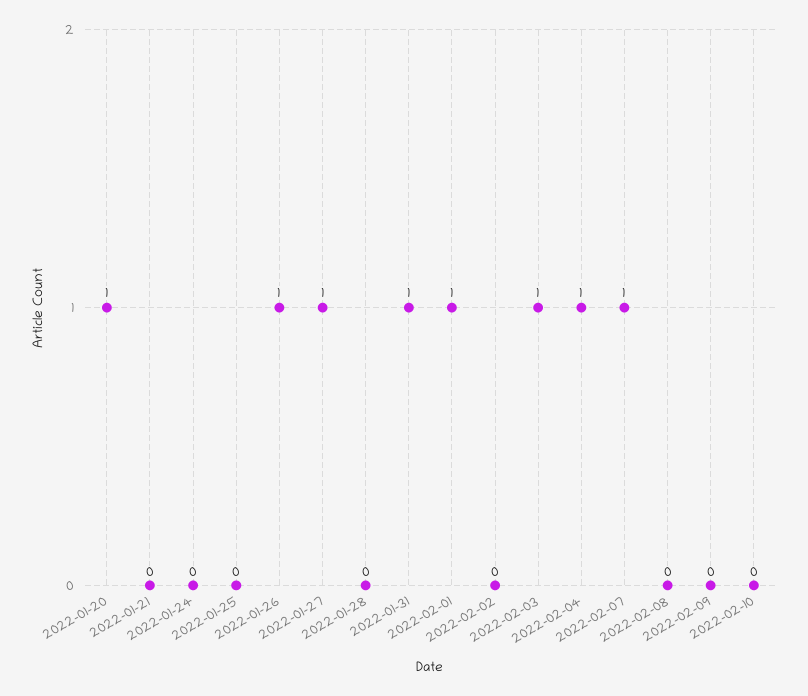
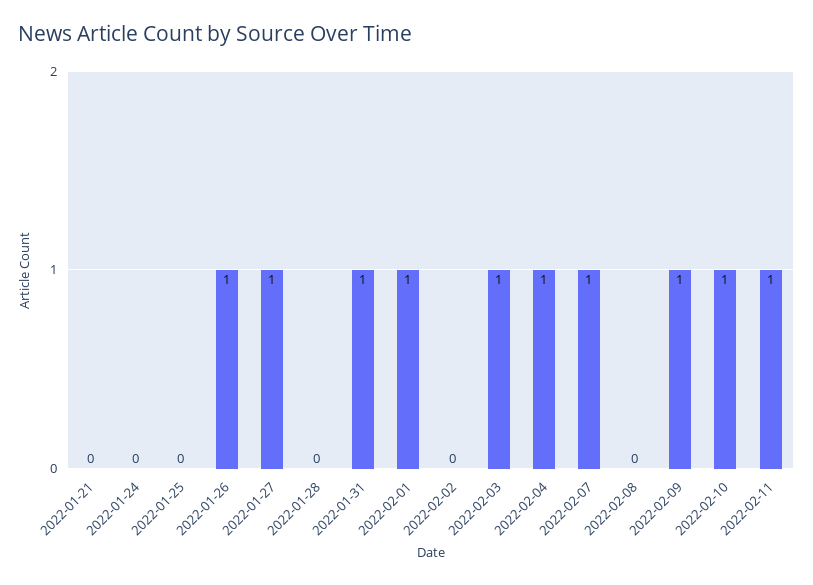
2022-01-20: 1 -> none
2022-02-09: 0 -> 1
2022-02-10: 0 -> 1
2022-02-11: none -> 1

